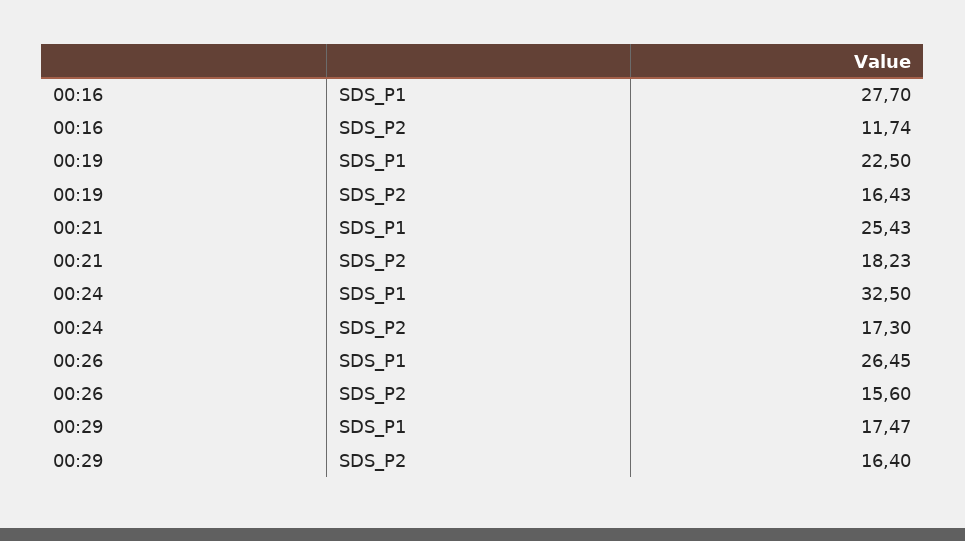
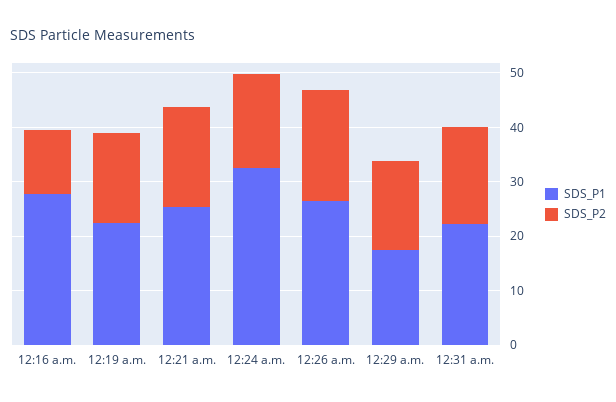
SDS_P2, 00:26: 15.6 -> 20
SDS_P1, 12:31 a.m.: none -> 22
SDS_P2, 12:31 a.m.: none -> 18

